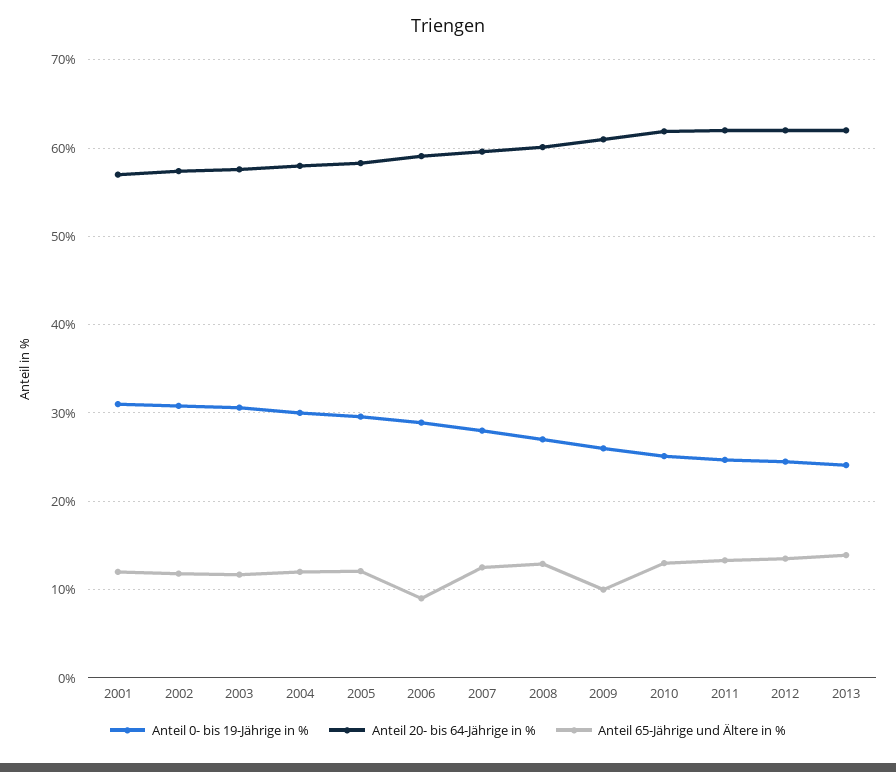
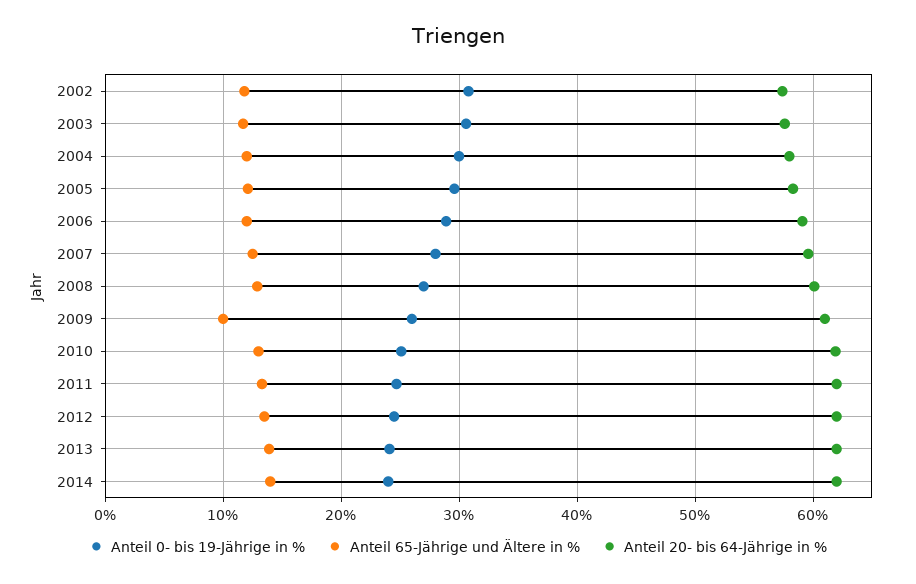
Anteil 0- bis 19-Jährige in %, 2001: 31 -> none
Anteil 20- bis 64-Jährige in %, 2001: 57 -> none
Anteil 65-Jährige und Ältere in %, 2001: 12 -> none
Anteil 65-Jährige und Ältere in %, 2006: 9 -> 12
Anteil 0- bis 19-Jährige in %, 2014: none -> 24
Anteil 65-Jährige und Ältere in %, 2014: none -> 14
Anteil 20- bis 64-Jährige in %, 2014: none -> 62

